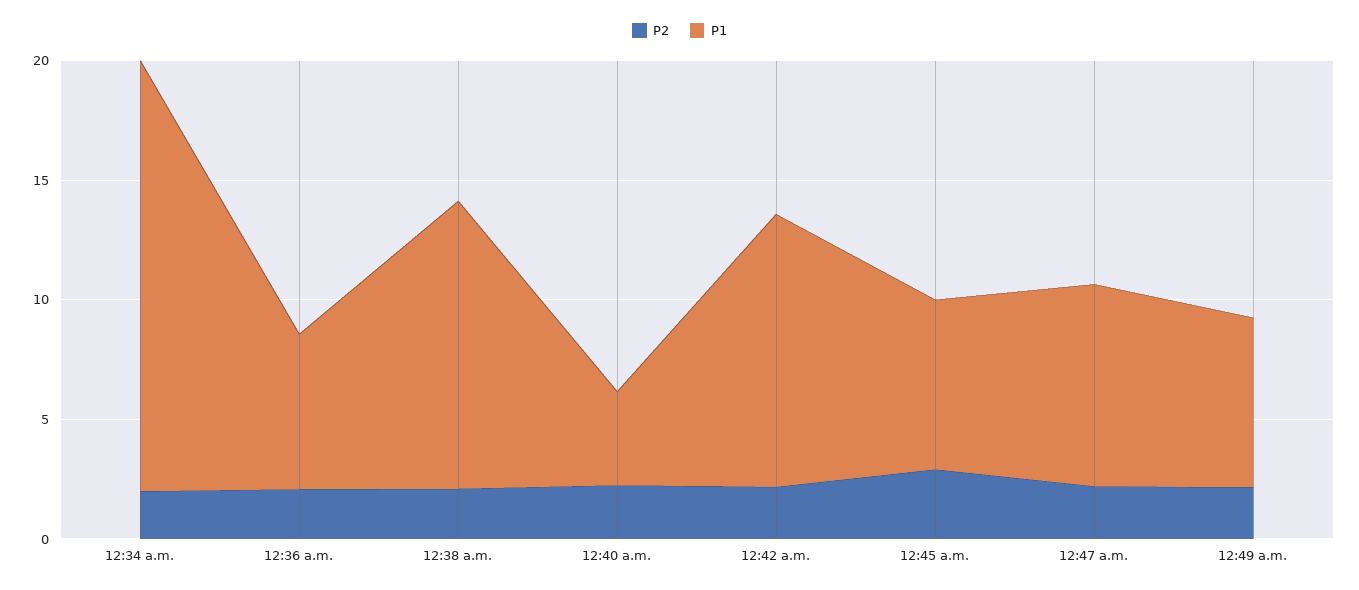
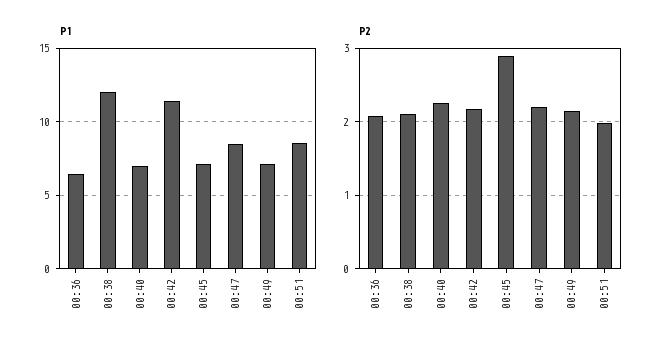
P2, 12:34 a.m.: 2 -> none
P1, 12:34 a.m.: 18 -> none
P1, 12:40 a.m.: 4 -> 7
P1, 00:51: none -> 8.5
P2, 00:51: none -> 2

